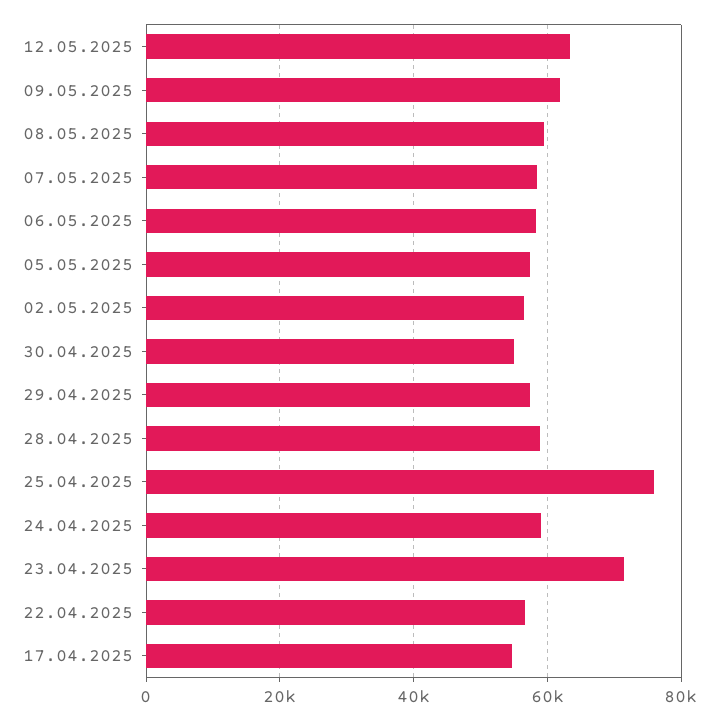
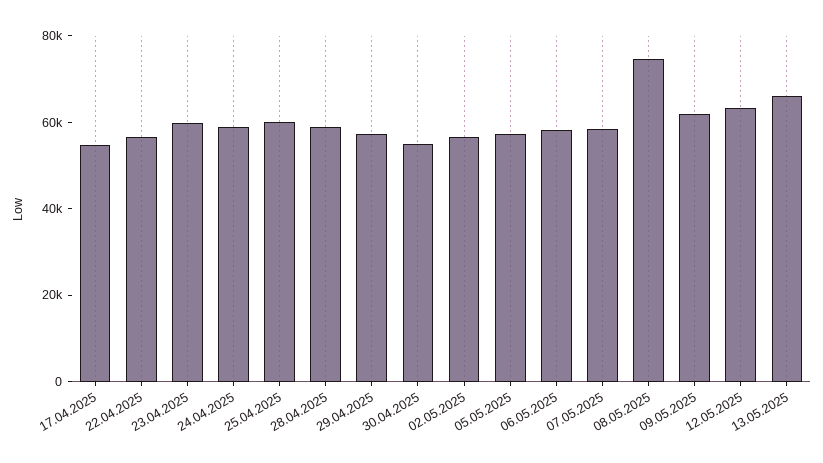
08.05.2025: 60000 -> 75000
25.04.2025: 76000 -> 60000
23.04.2025: 72000 -> 60000
13.05.2025: none -> 65000

